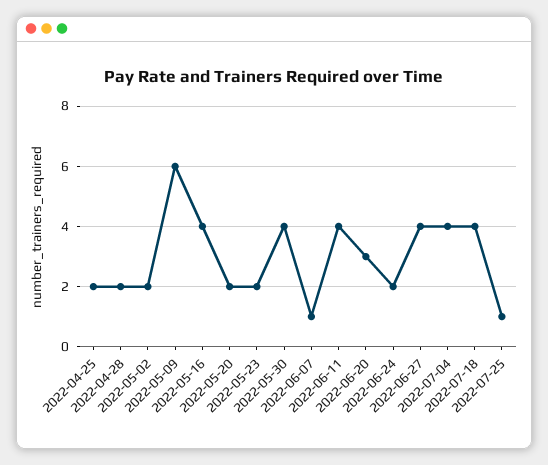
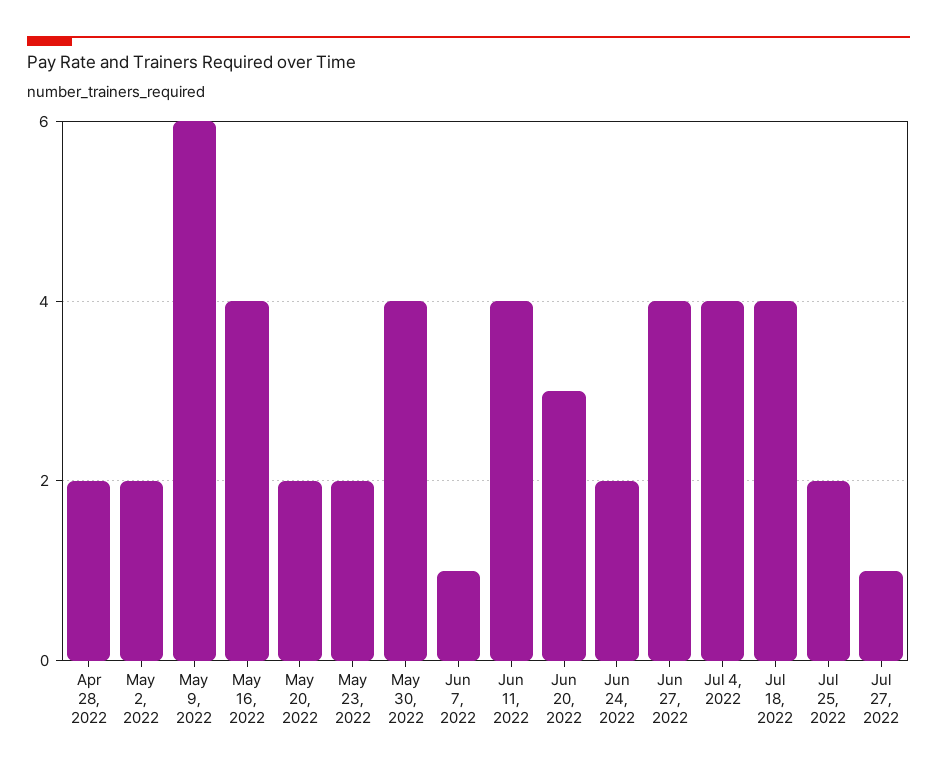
2022-04-25: 2 -> none
2022-07-25: 1 -> 2
Jul 27, 2022: none -> 1

